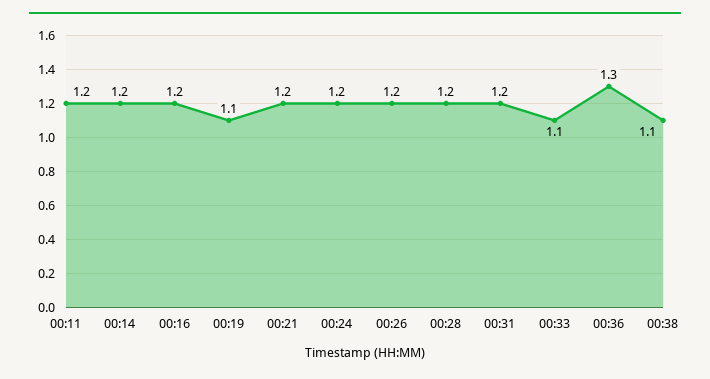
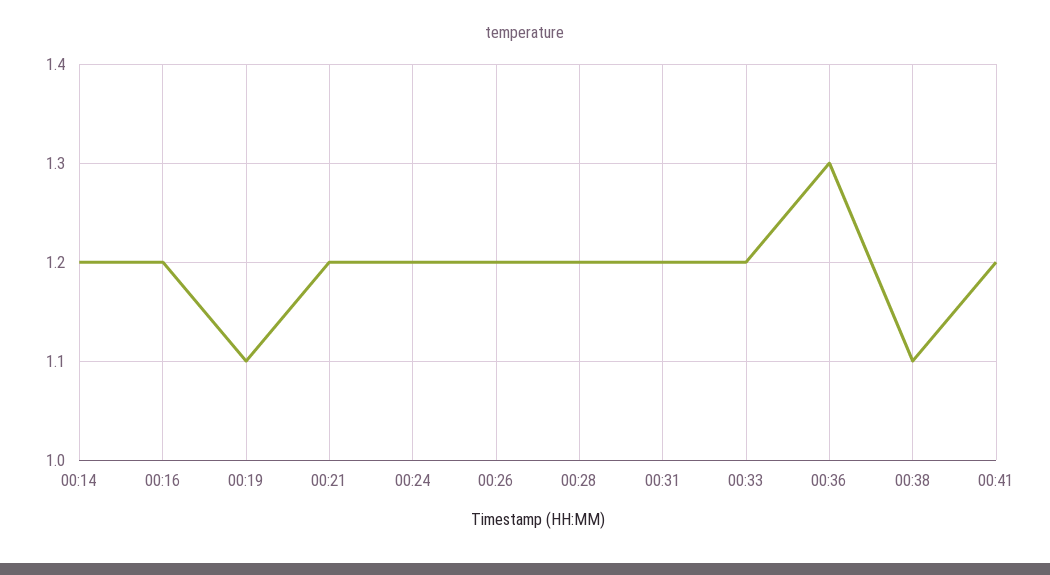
00:11: 1.2 -> none
00:33: 1.1 -> 1.2
00:41: none -> 1.2

